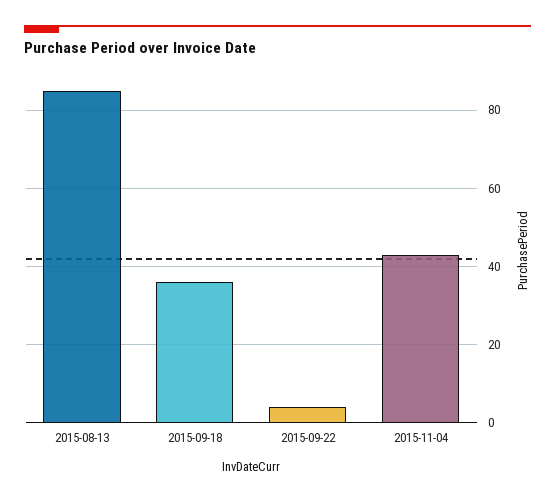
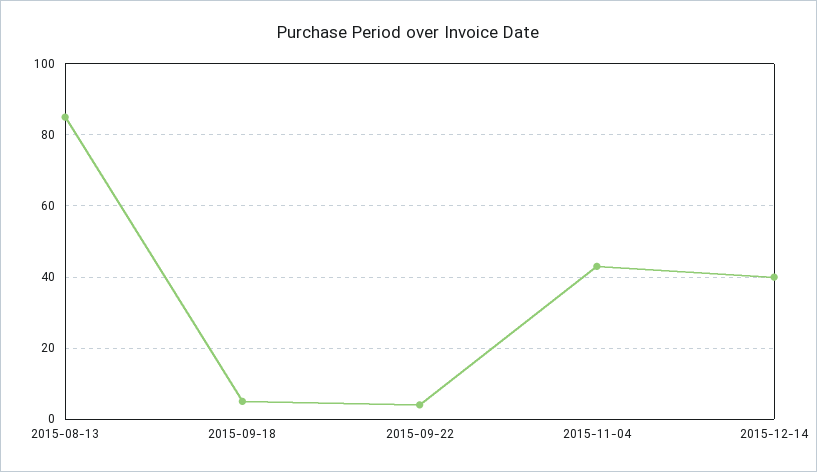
2015-09-18: 35 -> 5
2015-12-14: none -> 40

